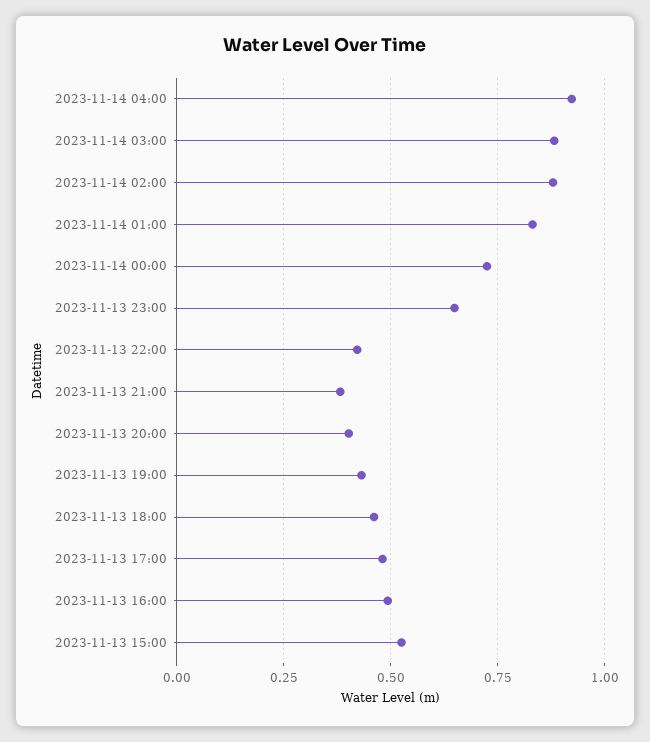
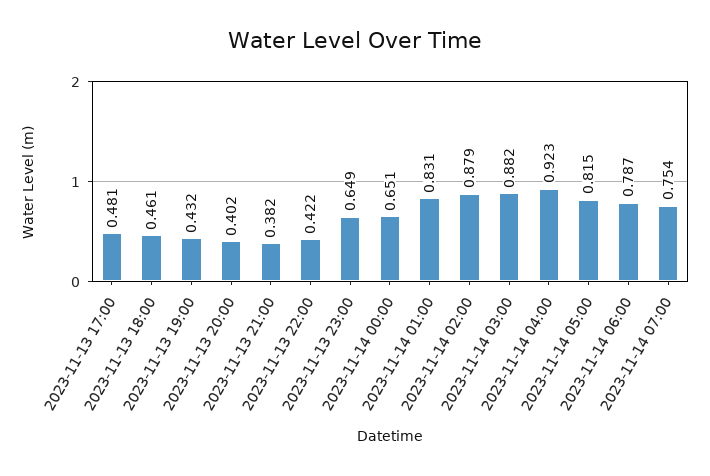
2023-11-14 00:00: 0.725 -> 0.651
2023-11-13 16:00: 0.5 -> none
2023-11-13 15:00: 0.525 -> none
2023-11-14 05:00: none -> 0.815
2023-11-14 06:00: none -> 0.787
2023-11-14 07:00: none -> 0.754

